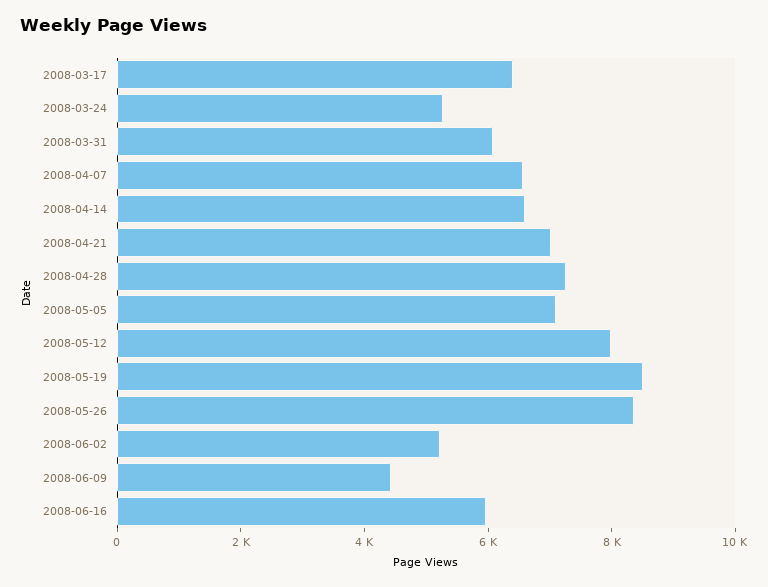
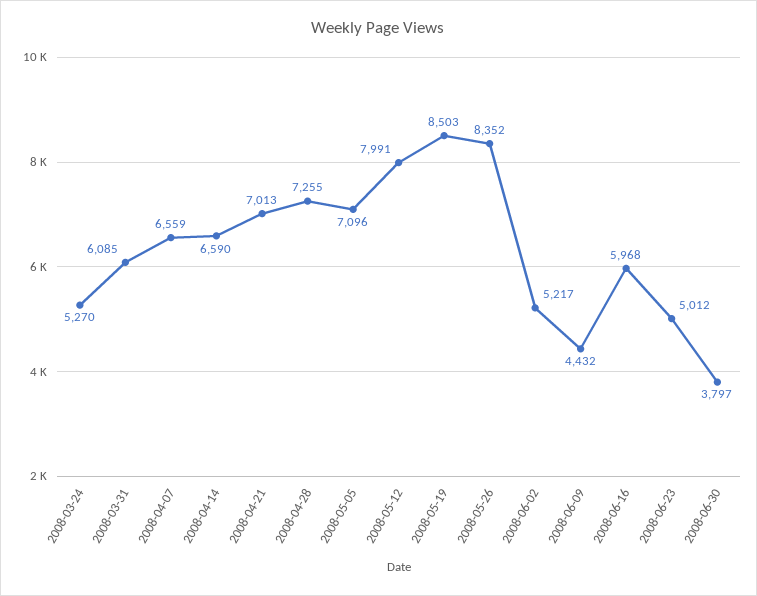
2008-03-17: 6500 -> none
2008-06-23: none -> 5012
2008-06-30: none -> 3797

